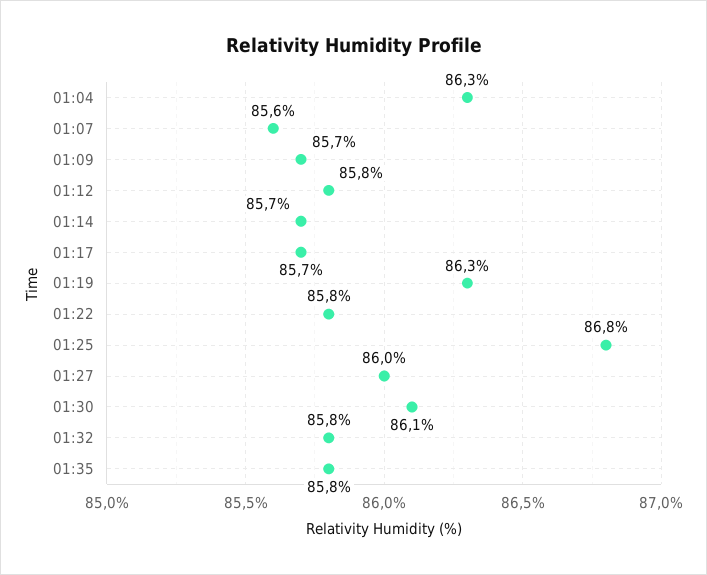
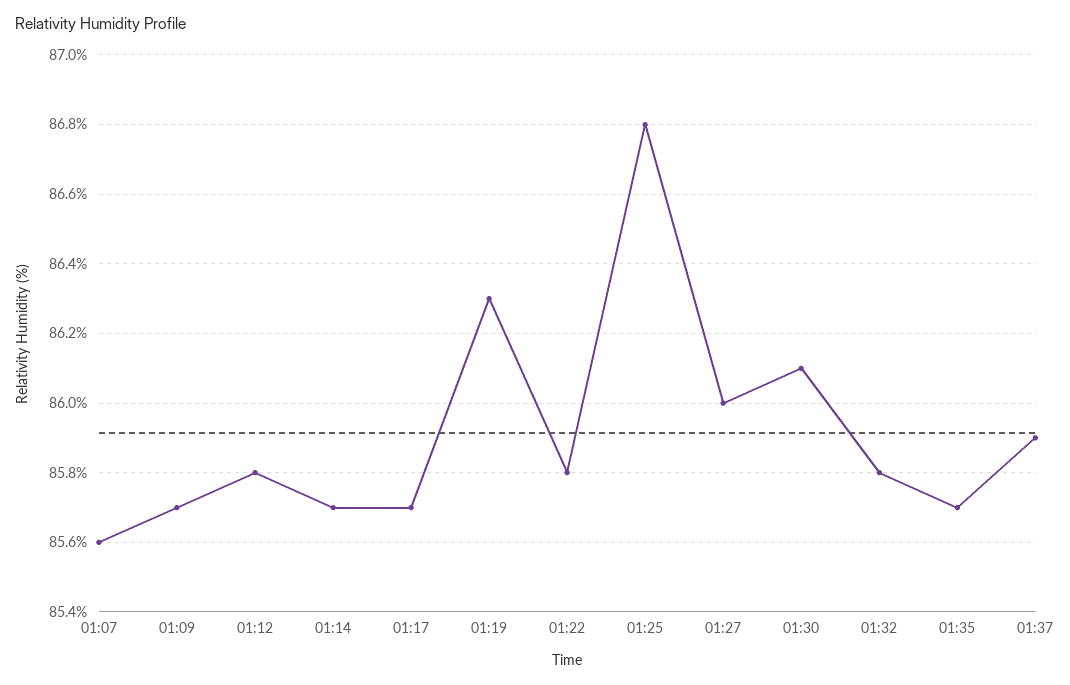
01:04: 86.3 -> none
01:35: 85.8 -> 85.7
01:37: none -> 85.9

